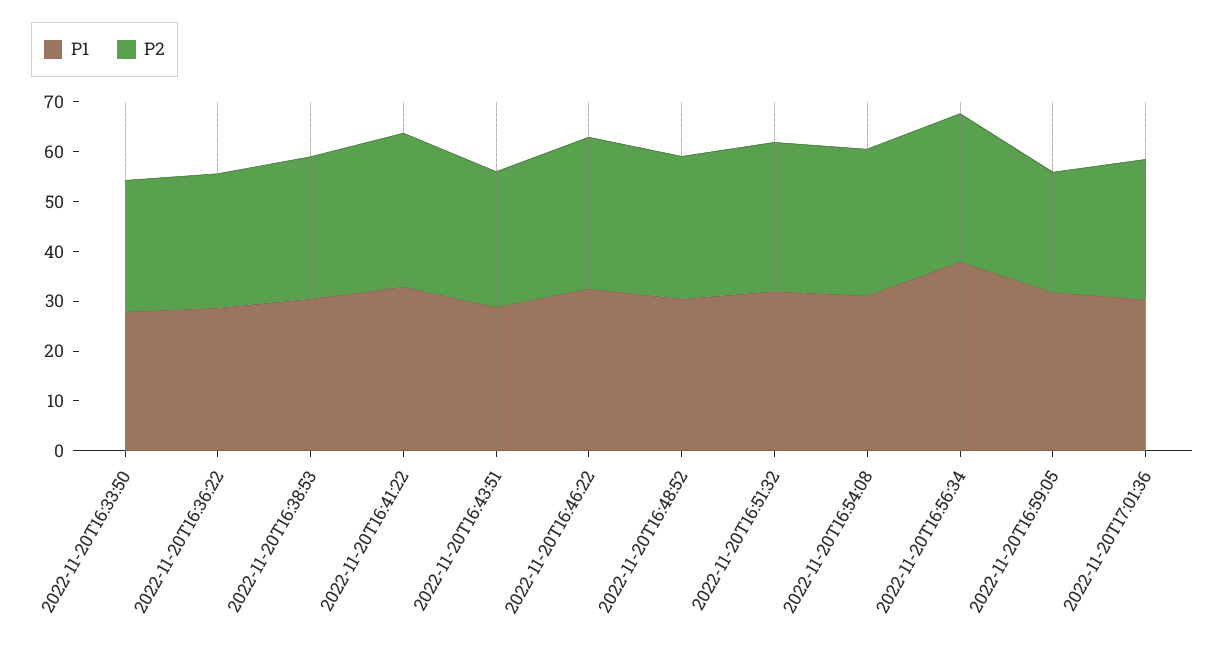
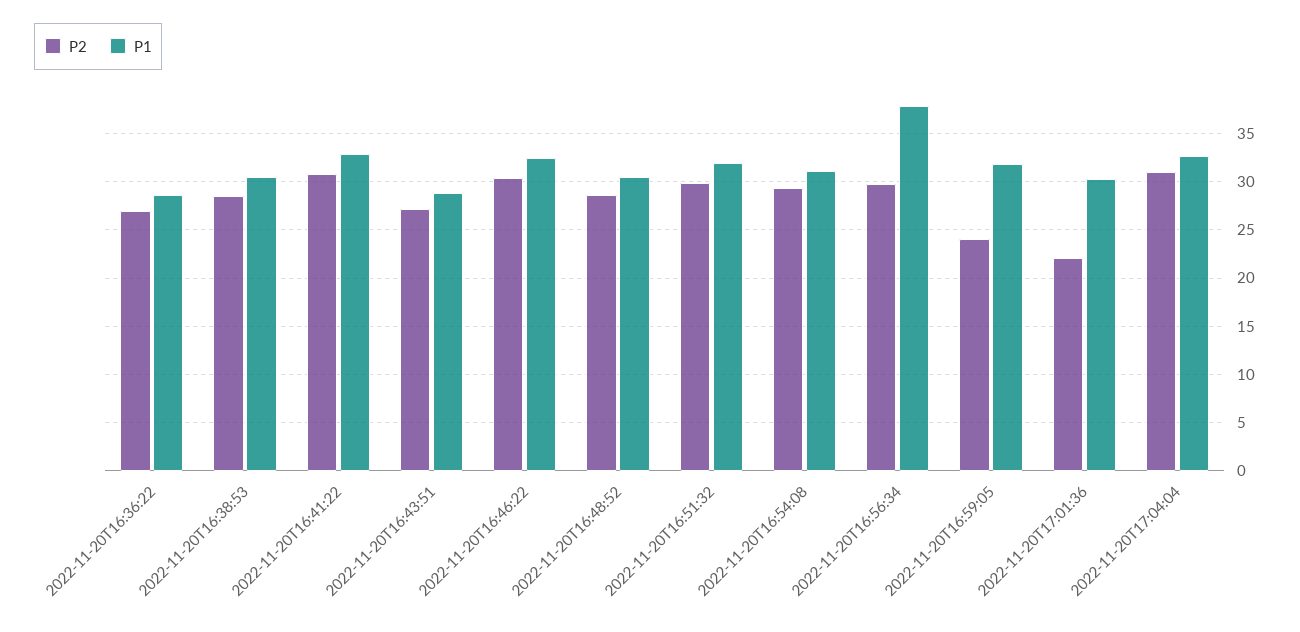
P1, 2022-11-20T16:33:50: 28 -> none
P2, 2022-11-20T16:33:50: 26 -> none
P2, 2022-11-20T17:01:36: 28 -> 22
P2, 2022-11-20T17:04:04: none -> 31
P1, 2022-11-20T17:04:04: none -> 33

